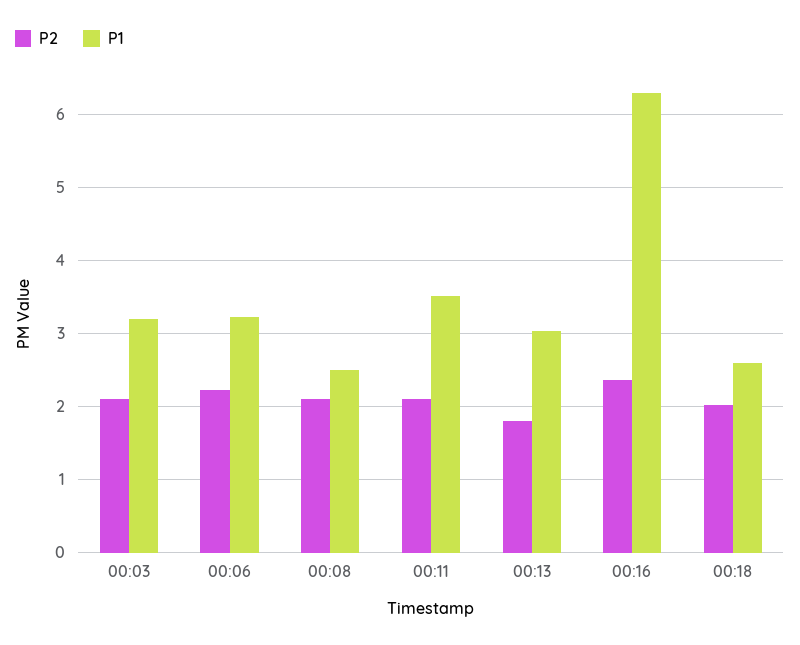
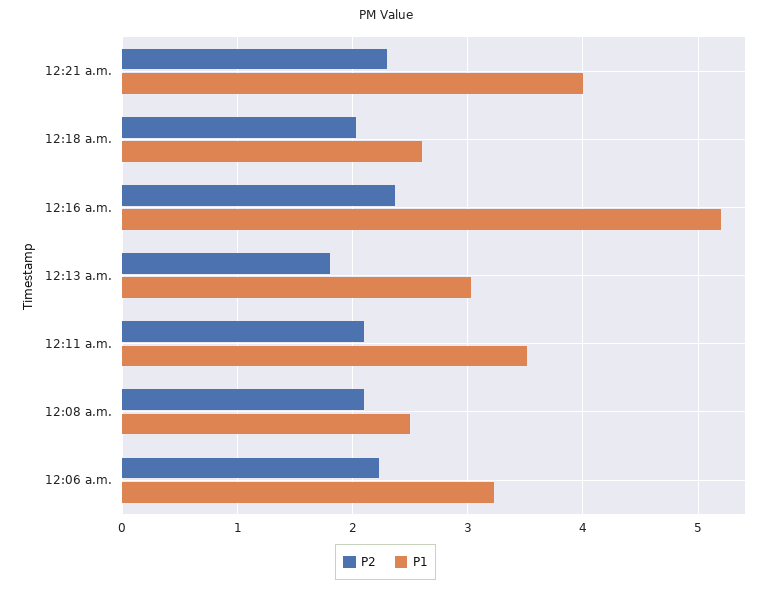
P2, 00:03: 2.1 -> none
P1, 00:03: 3.2 -> none
P1, 00:16: 6.3 -> 5.2
P2, 12:21 a.m.: none -> 2.3
P1, 12:21 a.m.: none -> 4

